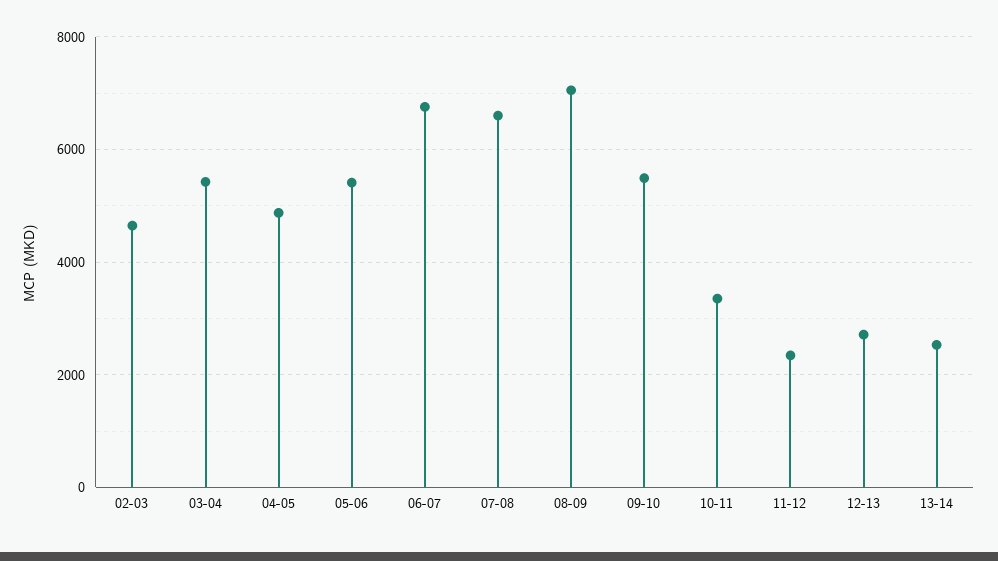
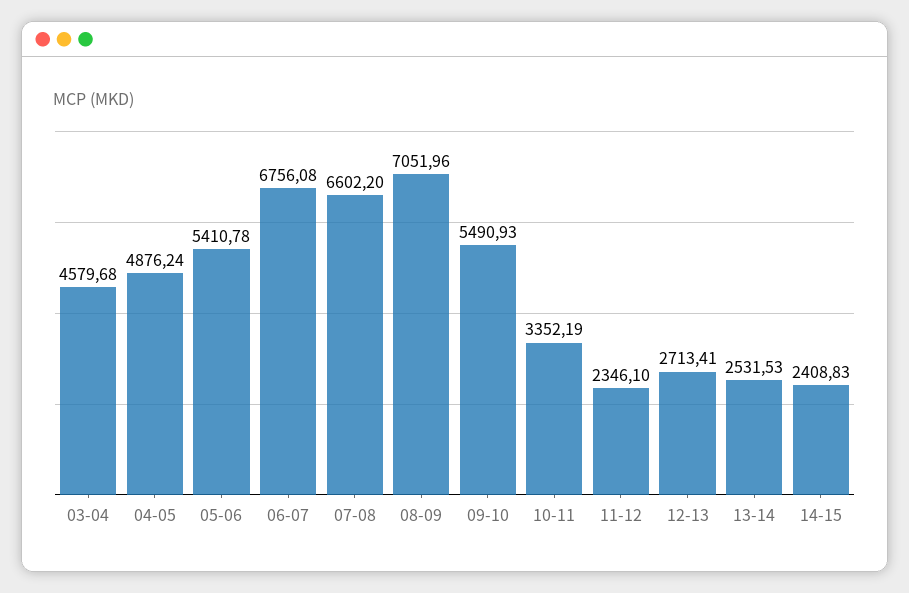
02-03: 4600 -> none
03-04: 5400 -> 4579.68
14-15: none -> 2408.83

